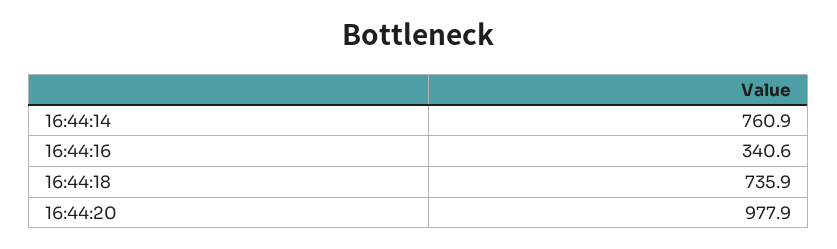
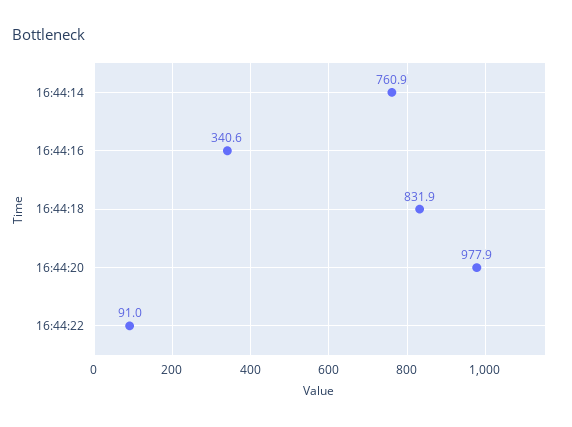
16:44:18: 735.9 -> 831.9
16:44:22: none -> 91

